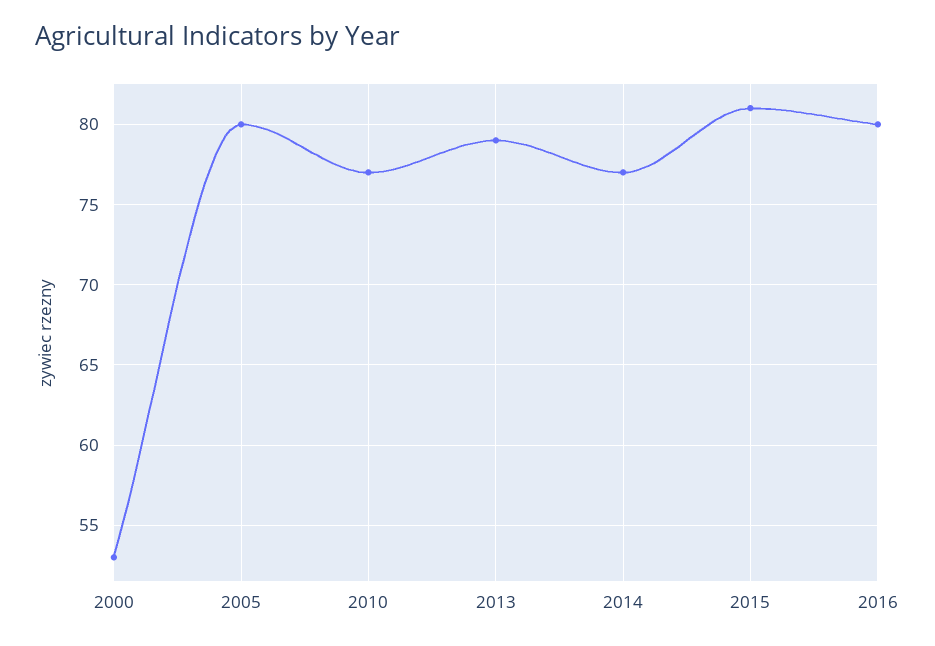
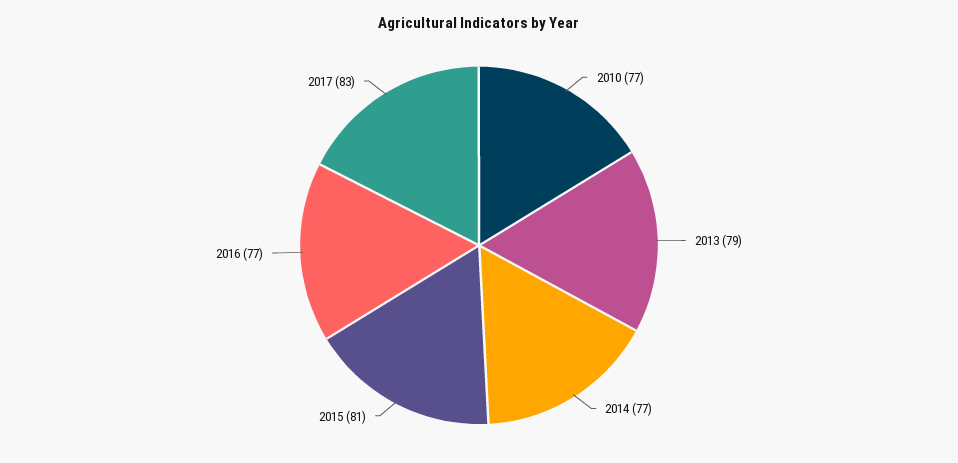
2000: 53 -> none
2005: 80 -> none
2016: 80 -> 77
2017: none -> 83

